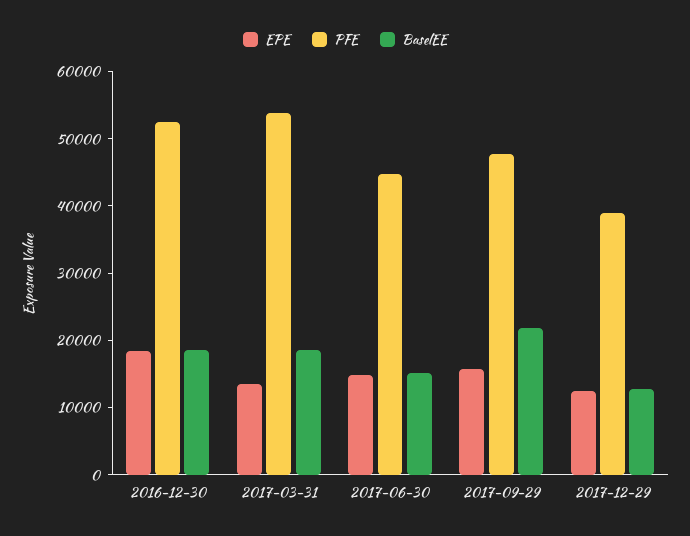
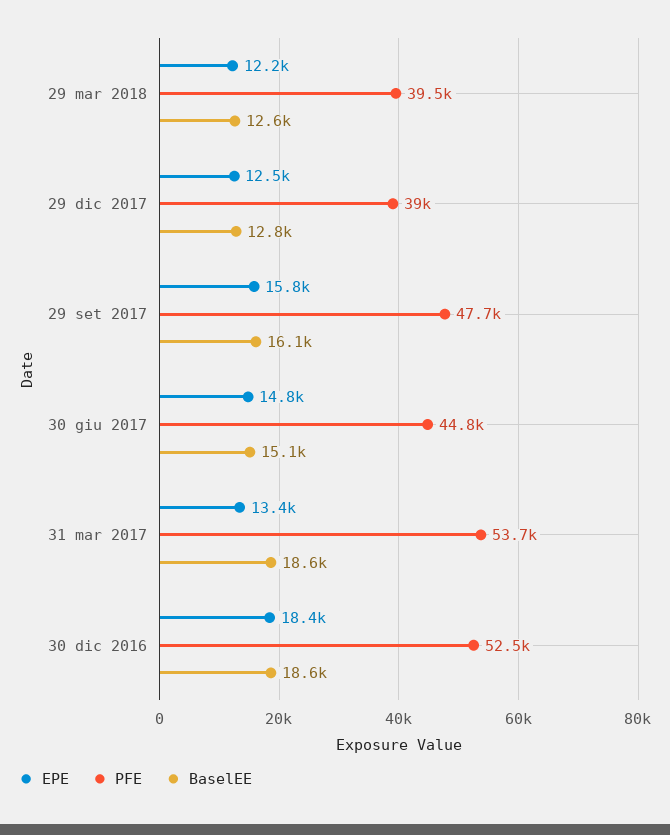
BaselEE, 2017-09-29: 22000 -> 16100
EPE, 29 mar 2018: none -> 12200
PFE, 29 mar 2018: none -> 39500
BaselEE, 29 mar 2018: none -> 12600

